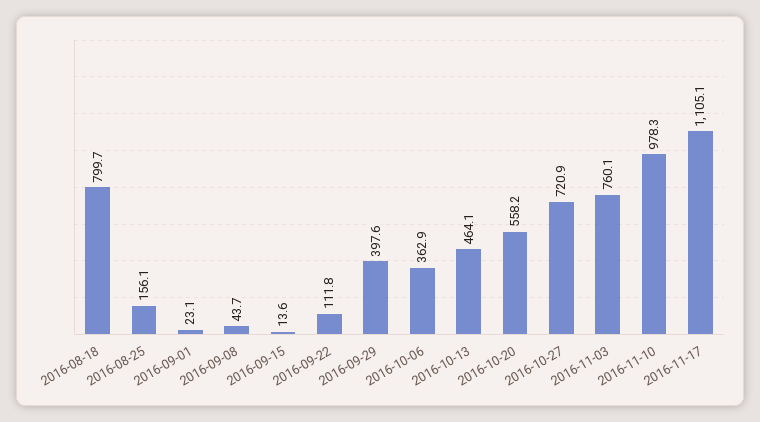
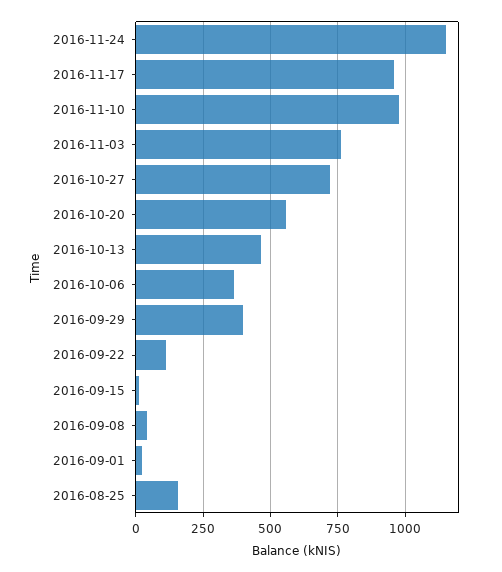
2016-08-18: 799.7 -> none
2016-11-17: 1105.1 -> 950
2016-11-24: none -> 1150

